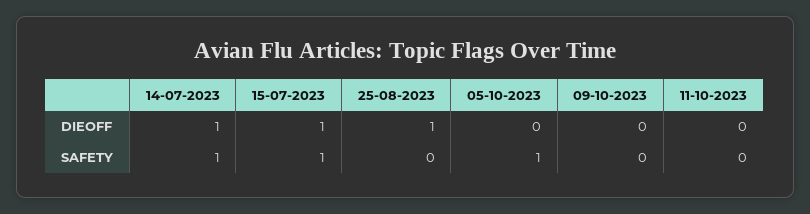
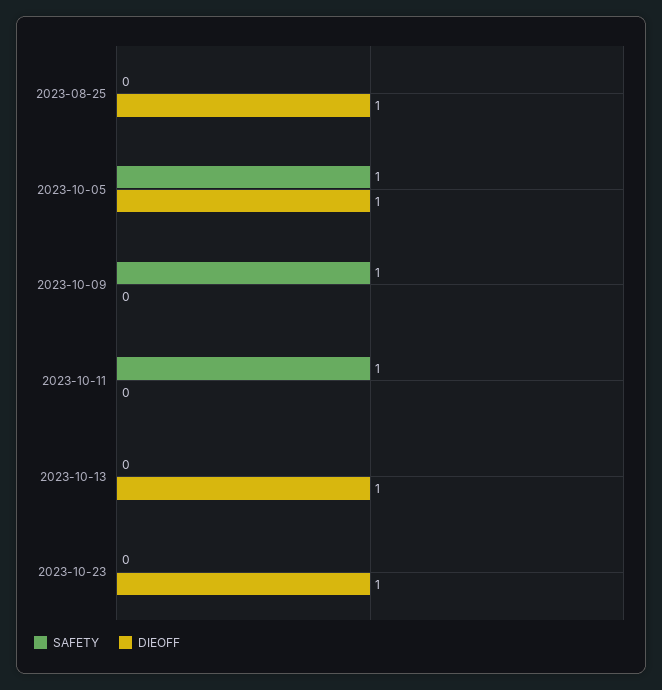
DIEOFF, 14-07-2023: 1 -> none
DIEOFF, 15-07-2023: 1 -> none
DIEOFF, 05-10-2023: 0 -> 1
SAFETY, 14-07-2023: 1 -> none
SAFETY, 15-07-2023: 1 -> none
SAFETY, 09-10-2023: 0 -> 1
SAFETY, 11-10-2023: 0 -> 1
SAFETY, 2023-10-13: none -> 0
DIEOFF, 2023-10-13: none -> 1
SAFETY, 2023-10-23: none -> 0
DIEOFF, 2023-10-23: none -> 1

